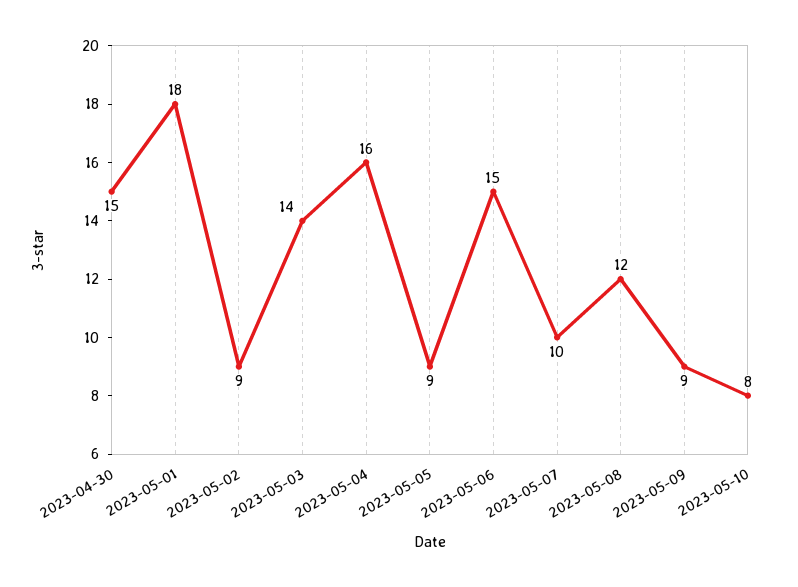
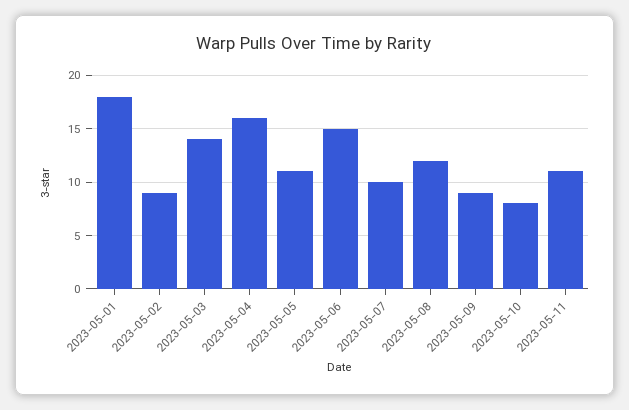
2023-04-30: 15 -> none
2023-05-05: 9 -> 11
2023-05-11: none -> 11

